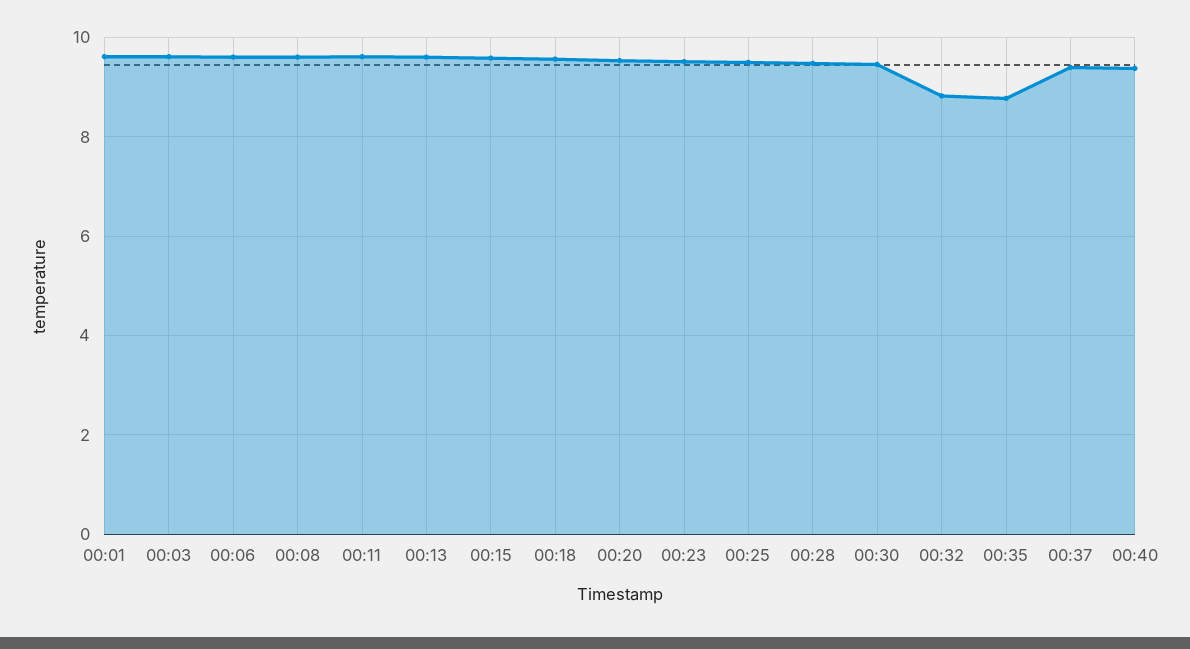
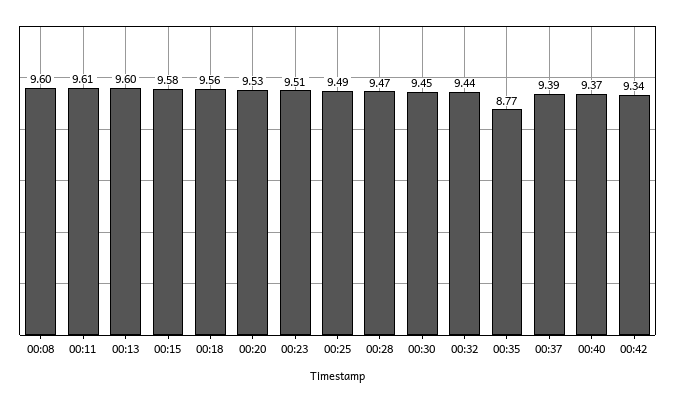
00:01: 9.6 -> none
00:03: 9.6 -> none
00:06: 9.6 -> none
00:32: 8.8 -> 9.44
00:42: none -> 9.34

